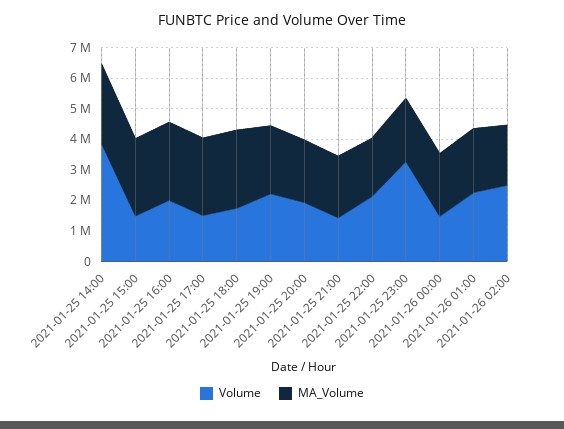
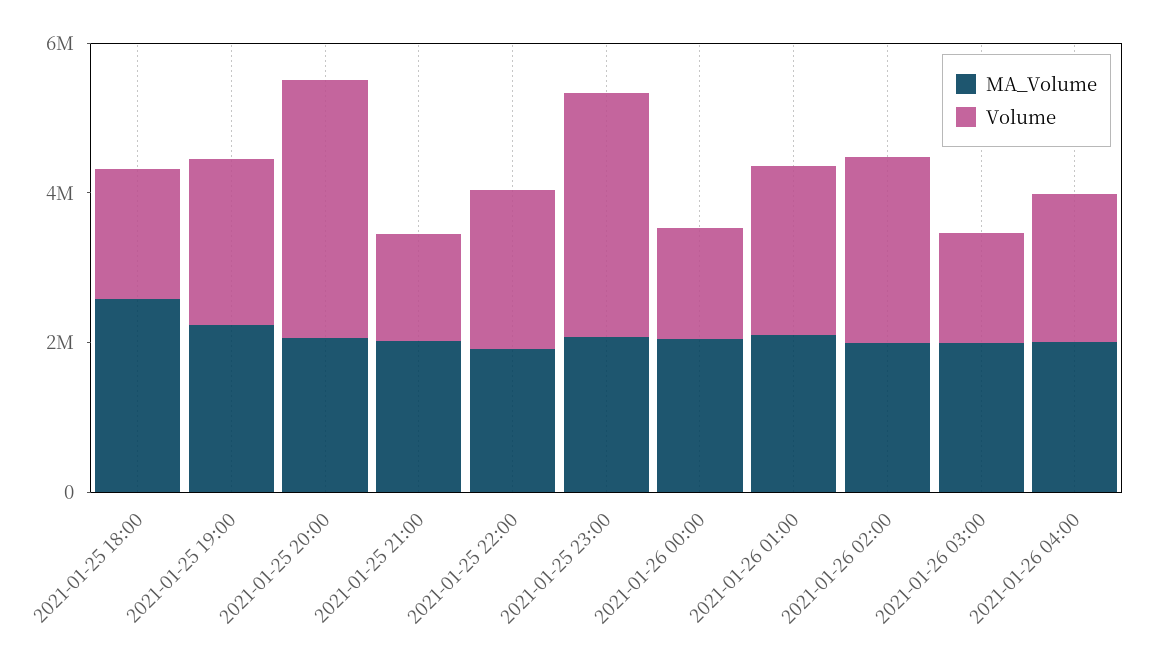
Volume, 2021-01-25 14:00: 4000000 -> none
MA_Volume, 2021-01-25 14:00: 2500000 -> none
Volume, 2021-01-25 15:00: 1500000 -> none
MA_Volume, 2021-01-25 15:00: 2500000 -> none
Volume, 2021-01-25 16:00: 2000000 -> none
MA_Volume, 2021-01-25 16:00: 2500000 -> none
Volume, 2021-01-25 17:00: 1500000 -> none
MA_Volume, 2021-01-25 17:00: 2500000 -> none
Volume, 2021-01-25 20:00: 2000000 -> 3500000
MA_Volume, 2021-01-26 03:00: none -> 2000000
Volume, 2021-01-26 03:00: none -> 1500000
MA_Volume, 2021-01-26 04:00: none -> 2000000
Volume, 2021-01-26 04:00: none -> 2000000

